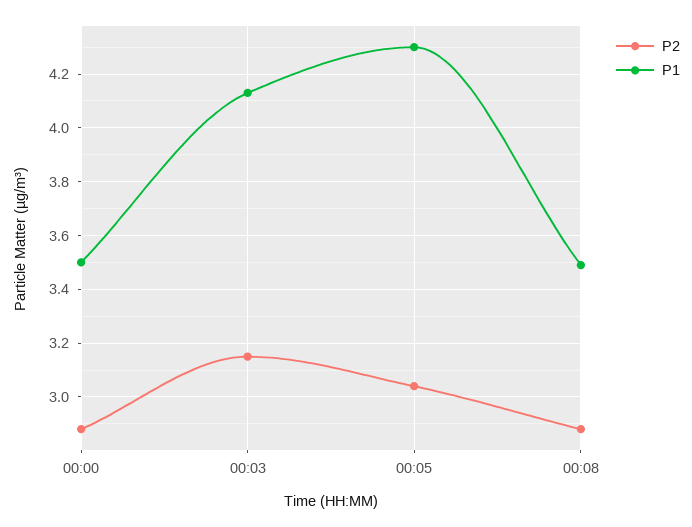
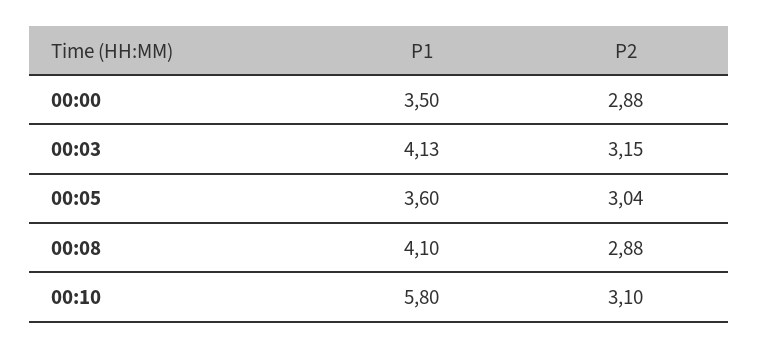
P1, 00:05: 4.3 -> 3.6
P1, 00:08: 3.5 -> 4.1
P1, 00:10: none -> 5.8
P2, 00:10: none -> 3.1

